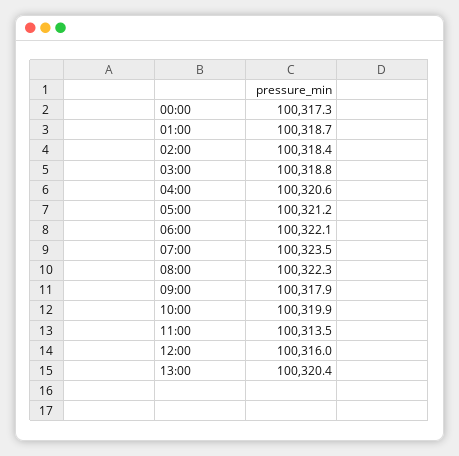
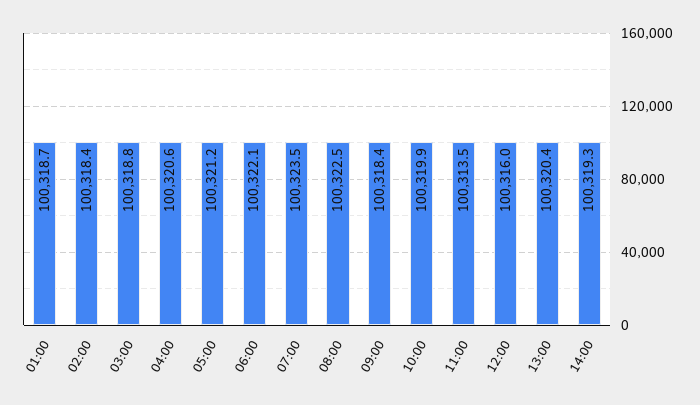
00:00: 100317.3 -> none
08:00: 100322.3 -> 100322.5
09:00: 100317.9 -> 100318.4
14:00: none -> 100319.3

